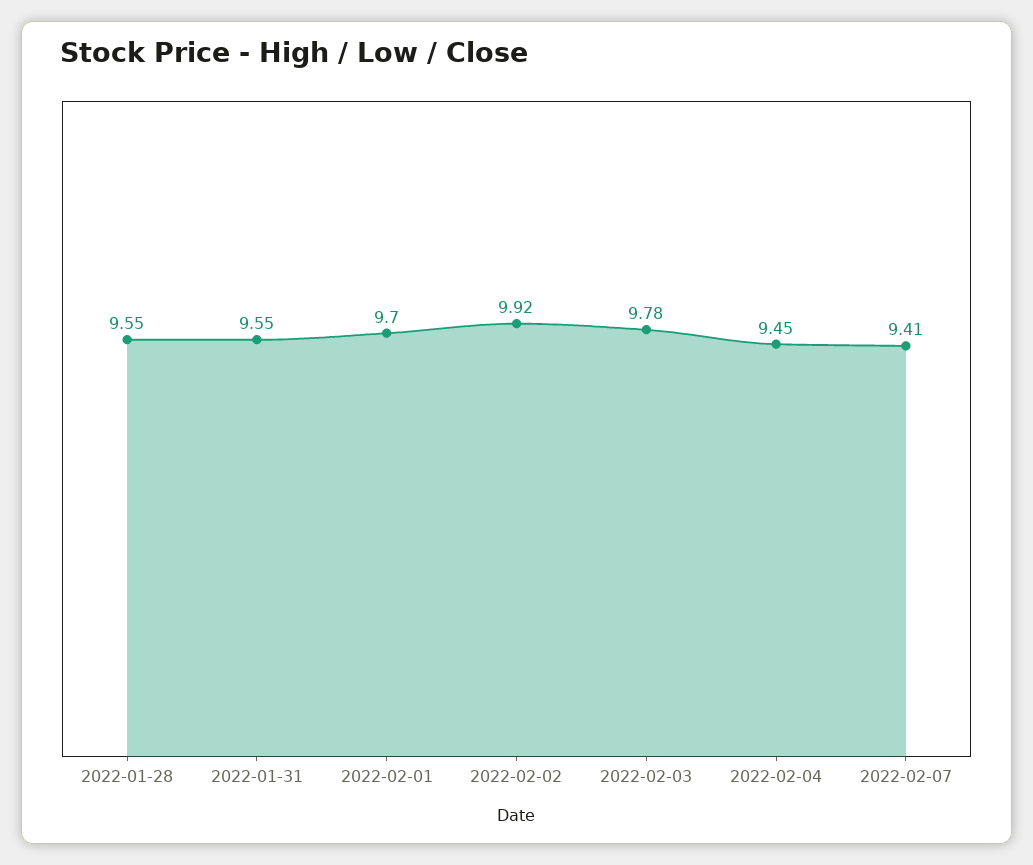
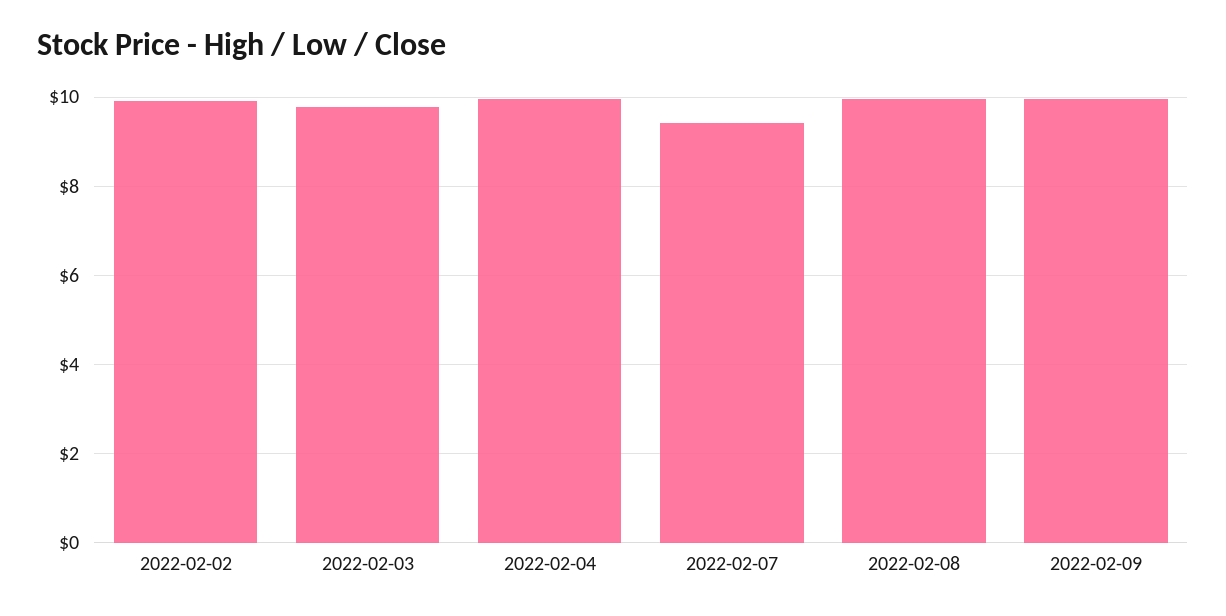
2022-01-28: 9.55 -> none
2022-01-31: 9.55 -> none
2022-02-01: 9.7 -> none
2022-02-04: 9.45 -> 10
2022-02-08: none -> 10
2022-02-09: none -> 10

